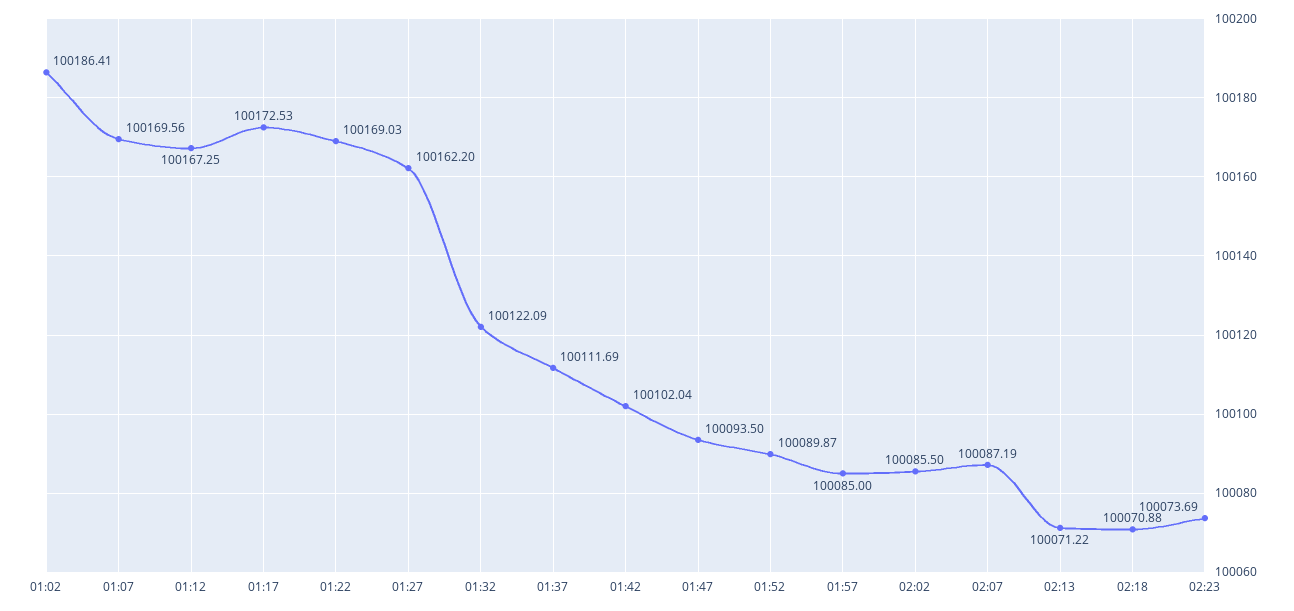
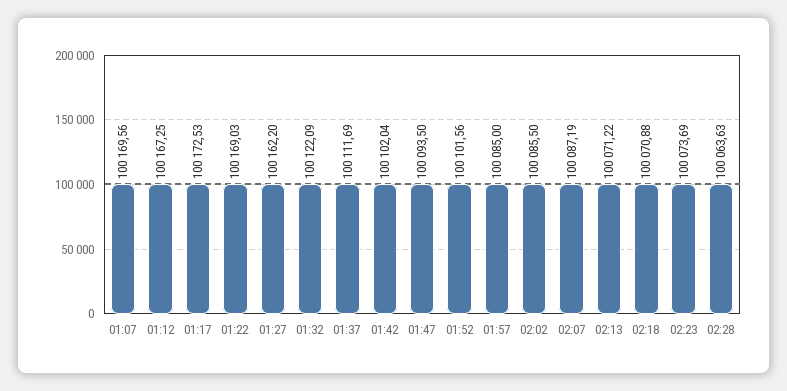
01:02: 100186.41 -> none
01:52: 100089.87 -> 100101.56
02:28: none -> 100063.63

